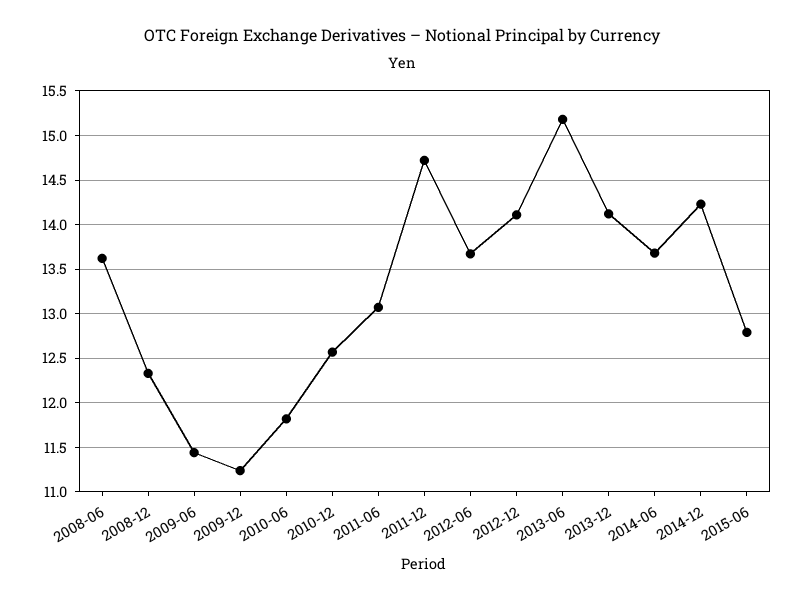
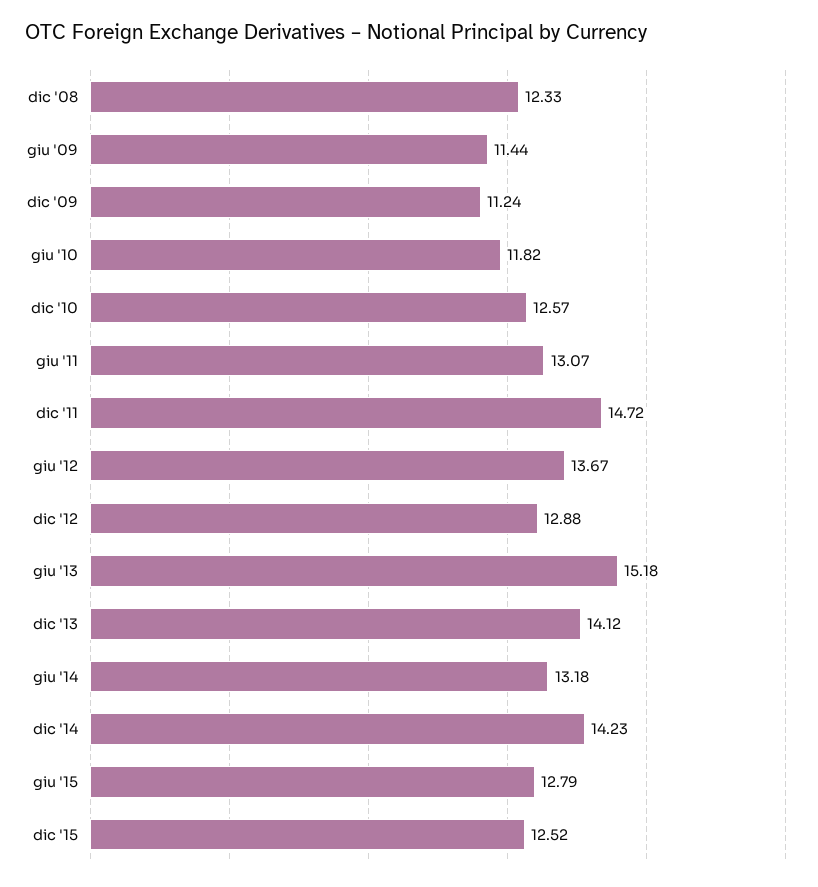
2008-06: 13.6 -> none
2012-12: 14.1 -> 12.88
2014-06: 13.7 -> 13.18
dic '15: none -> 12.52

